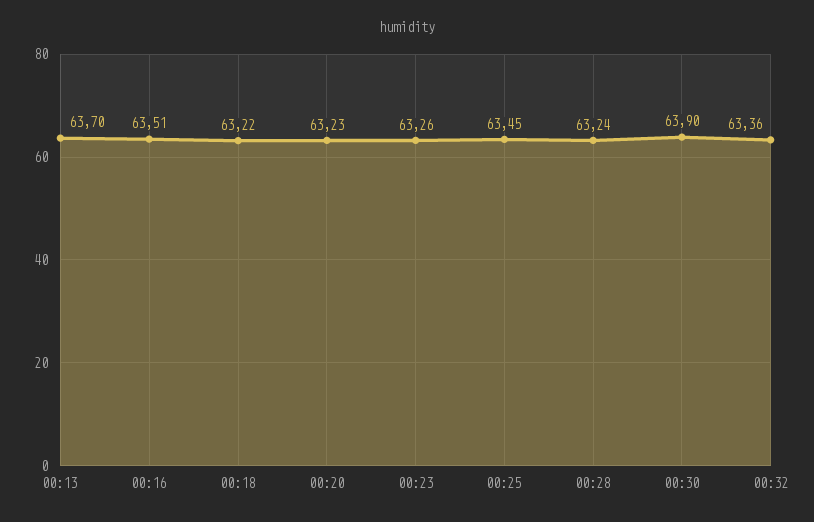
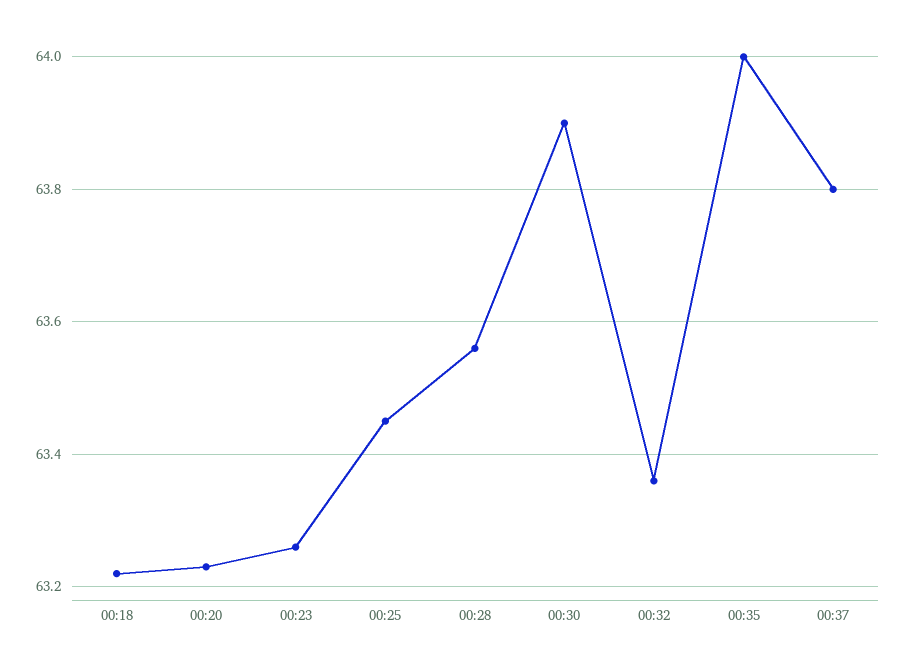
00:13: 63.7 -> none
00:16: 63.51 -> none
00:28: 63.24 -> 63.55
00:35: none -> 64
00:37: none -> 63.8

